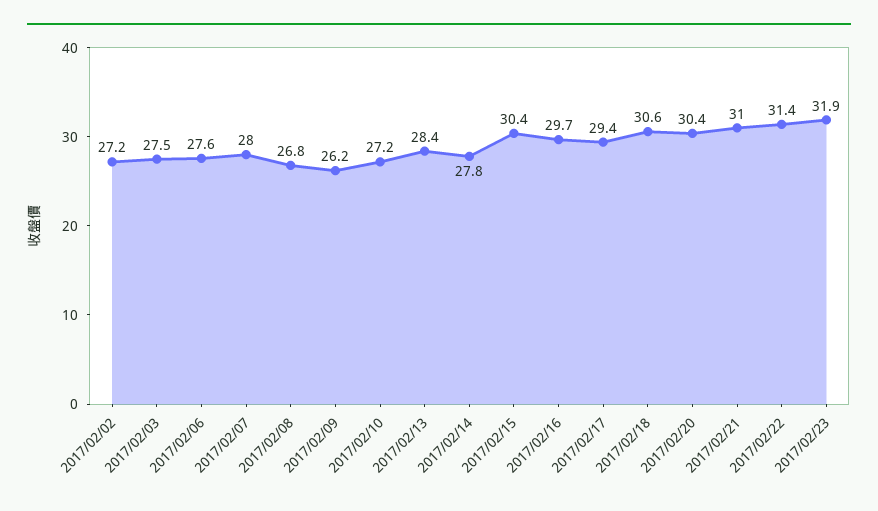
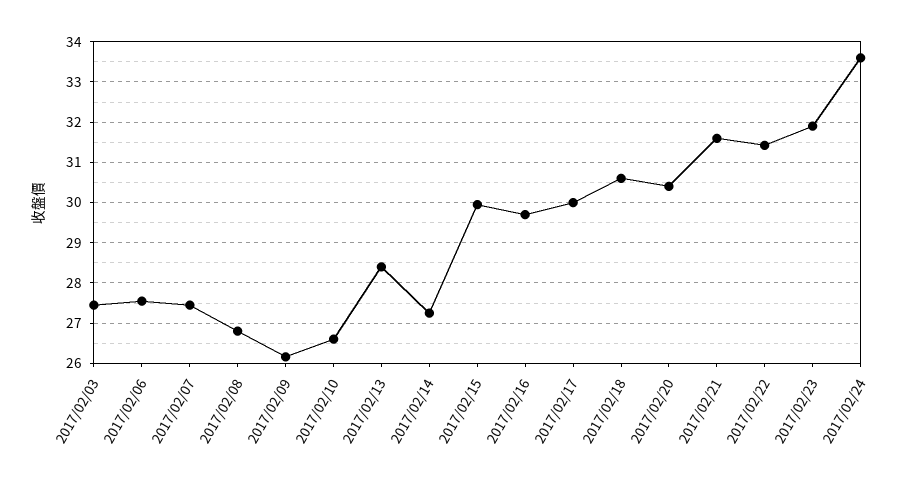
2017/02/02: 27.2 -> none
2017/02/07: 28 -> 27.4
2017/02/10: 27.2 -> 26.6
2017/02/14: 27.8 -> 27.2
2017/02/15: 30.4 -> 30
2017/02/17: 29.4 -> 30
2017/02/21: 31 -> 31.6
2017/02/24: none -> 33.6

